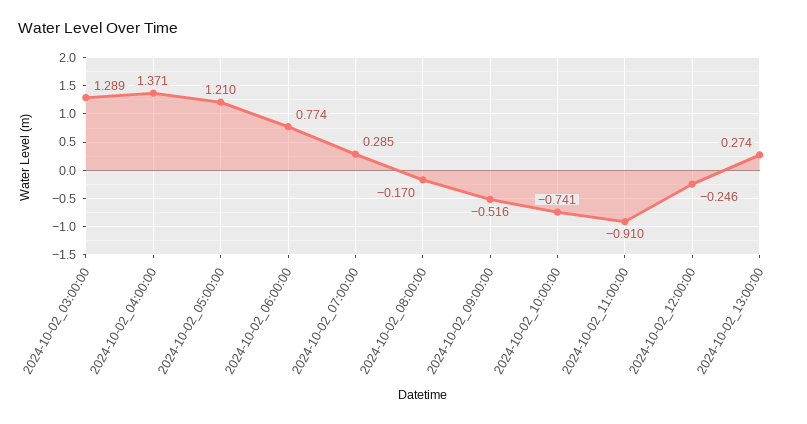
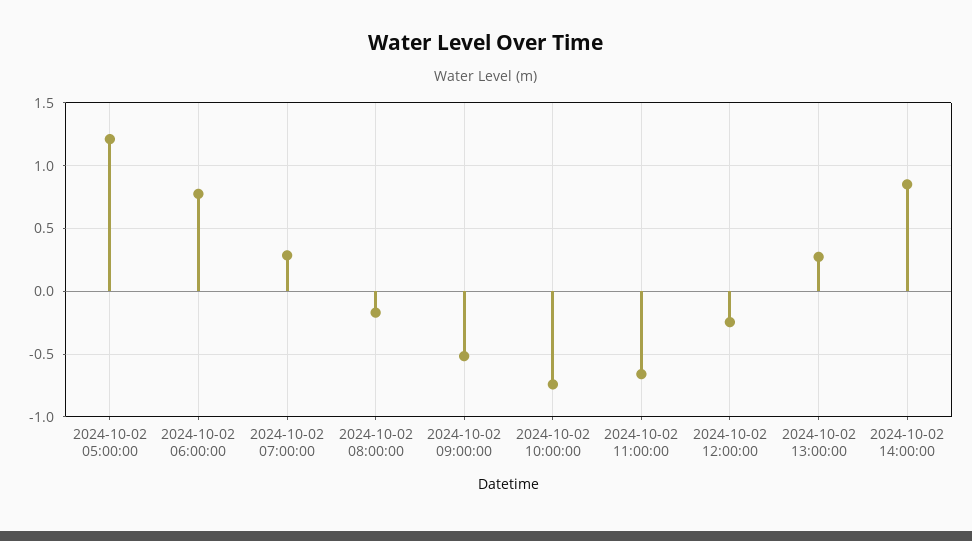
2024-10-02_03:00:00: 1.289 -> none
2024-10-02_04:00:00: 1.371 -> none
2024-10-02_11:00:00: -0.91 -> -0.65
2024-10-02 14:00:00: none -> 0.85

